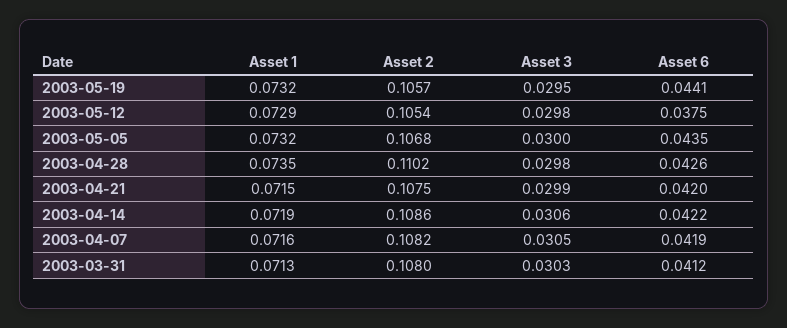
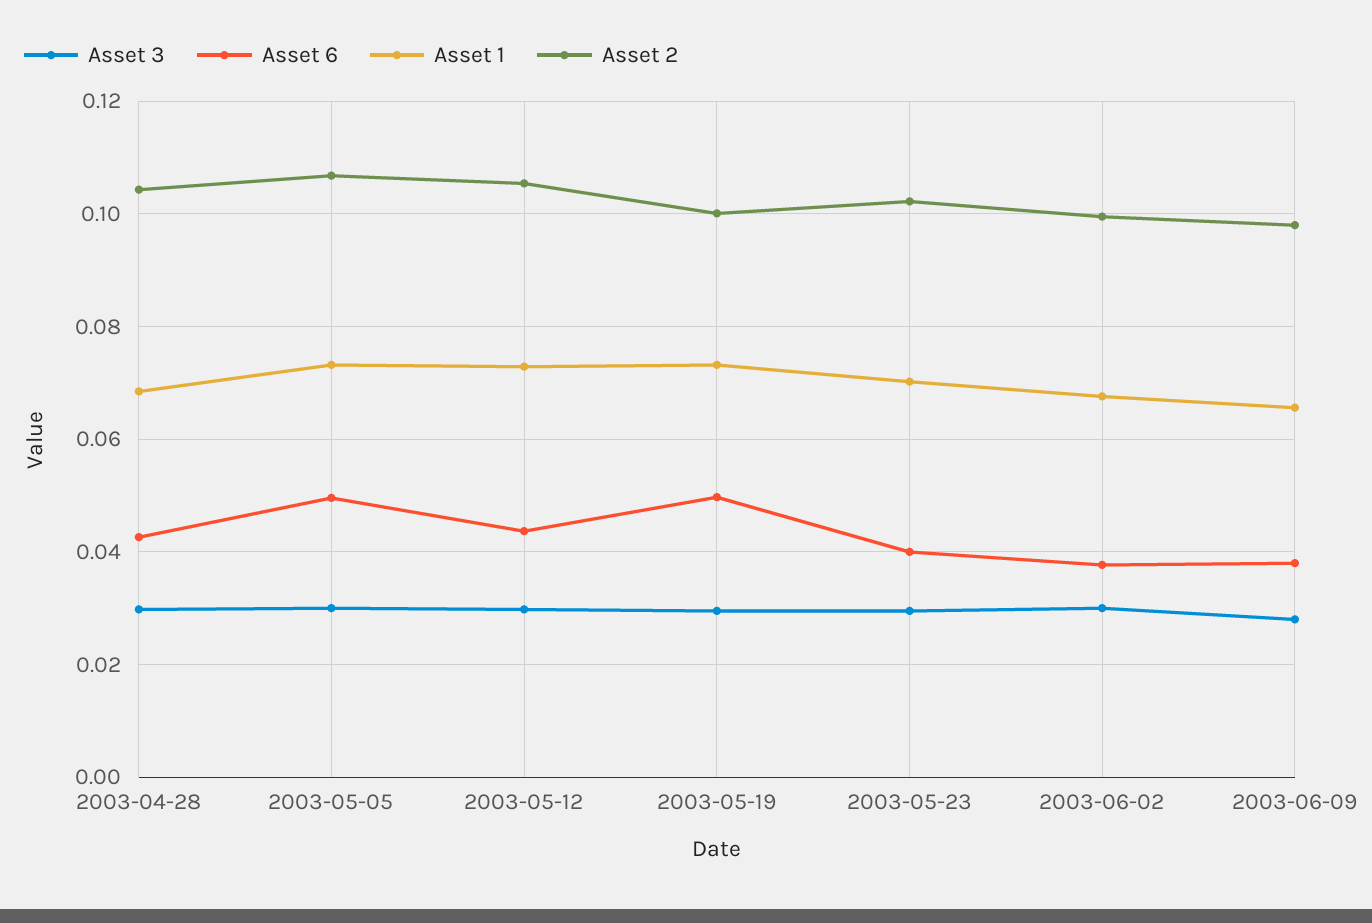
Asset 2, 2003-05-19: 0.1057 -> 0.1
Asset 6, 2003-05-19: 0.0441 -> 0.05
Asset 6, 2003-05-12: 0.0375 -> 0.044
Asset 6, 2003-05-05: 0.0435 -> 0.05
Asset 1, 2003-04-28: 0.0735 -> 0.068
Asset 2, 2003-04-28: 0.1102 -> 0.104
Asset 1, 2003-04-21: 0.0715 -> none
Asset 2, 2003-04-21: 0.1075 -> none
Asset 3, 2003-04-21: 0.0299 -> none
Asset 6, 2003-04-21: 0.042 -> none
Asset 1, 2003-04-14: 0.0719 -> none
Asset 2, 2003-04-14: 0.1086 -> none
Asset 3, 2003-04-14: 0.0306 -> none
Asset 6, 2003-04-14: 0.0422 -> none
Asset 1, 2003-04-07: 0.0716 -> none
Asset 2, 2003-04-07: 0.1082 -> none
Asset 3, 2003-04-07: 0.0305 -> none
Asset 6, 2003-04-07: 0.0419 -> none
Asset 1, 2003-03-31: 0.0713 -> none
Asset 2, 2003-03-31: 0.108 -> none
Asset 3, 2003-03-31: 0.0303 -> none
Asset 6, 2003-03-31: 0.0412 -> none
Asset 3, 2003-05-23: none -> 0.03
Asset 6, 2003-05-23: none -> 0.04
Asset 1, 2003-05-23: none -> 0.07
Asset 2, 2003-05-23: none -> 0.102
Asset 3, 2003-06-02: none -> 0.03
Asset 6, 2003-06-02: none -> 0.038
Asset 1, 2003-06-02: none -> 0.068
Asset 2, 2003-06-02: none -> 0.1
Asset 3, 2003-06-09: none -> 0.028
Asset 6, 2003-06-09: none -> 0.038
Asset 1, 2003-06-09: none -> 0.066
Asset 2, 2003-06-09: none -> 0.098

